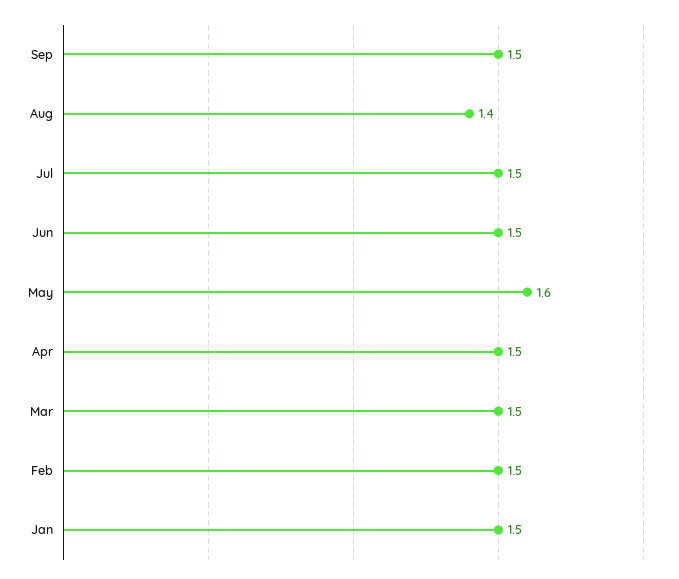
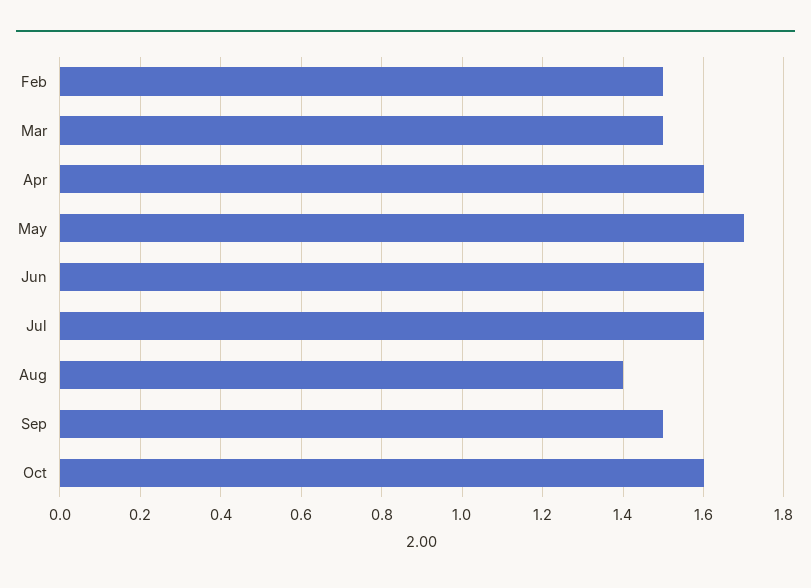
Jul: 1.5 -> 1.6
Jun: 1.5 -> 1.6
May: 1.6 -> 1.7
Apr: 1.5 -> 1.6
Jan: 1.5 -> none
Oct: none -> 1.6

